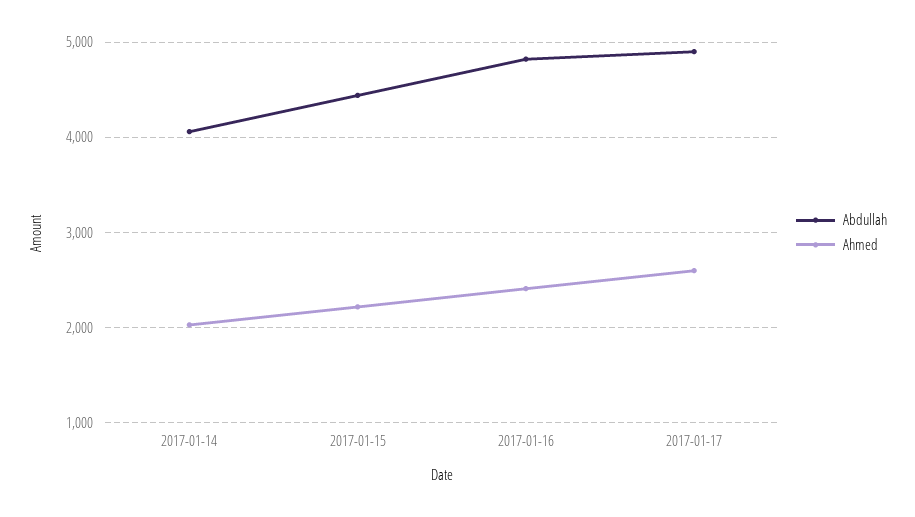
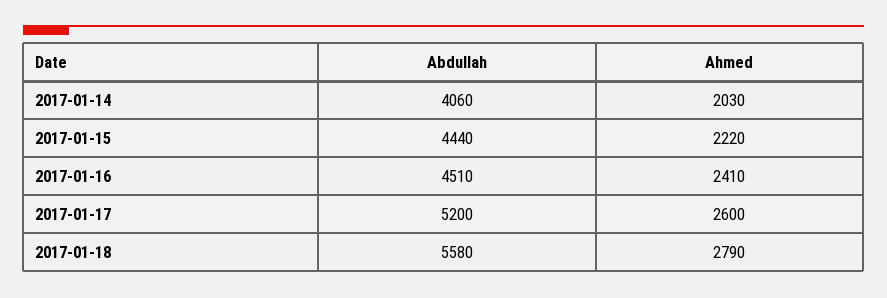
Abdullah, 2017-01-16: 4800 -> 4510
Abdullah, 2017-01-17: 4900 -> 5200
Abdullah, 2017-01-18: none -> 5580
Ahmed, 2017-01-18: none -> 2790

